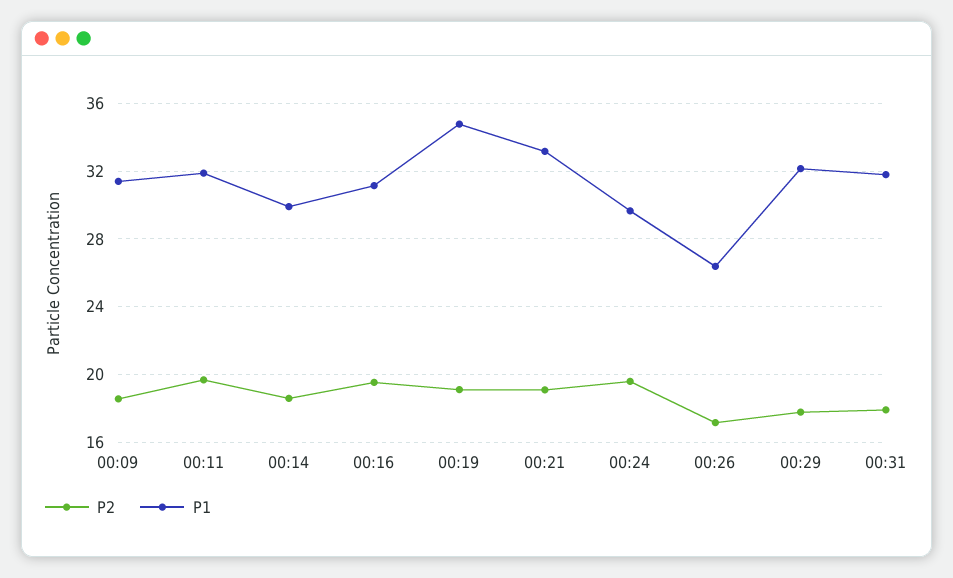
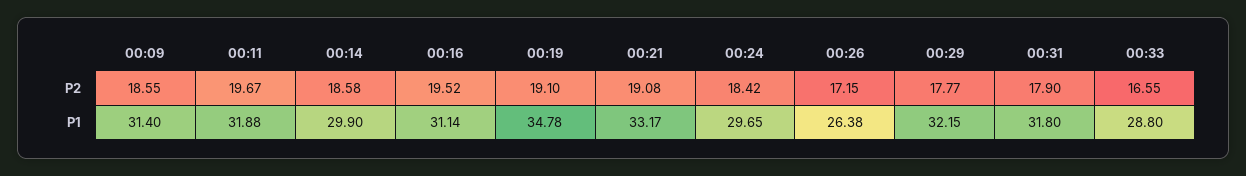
P2, 00:24: 19.5 -> 18.42
P2, 00:33: none -> 16.55
P1, 00:33: none -> 28.8

